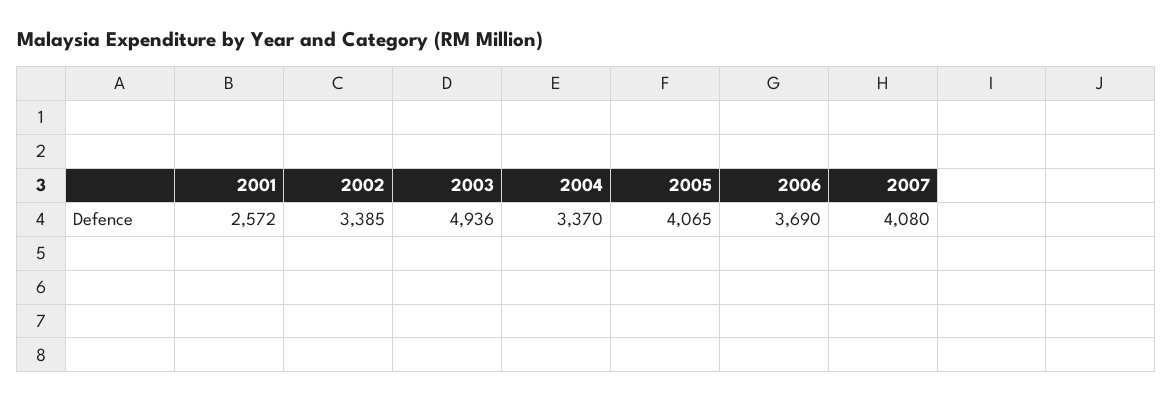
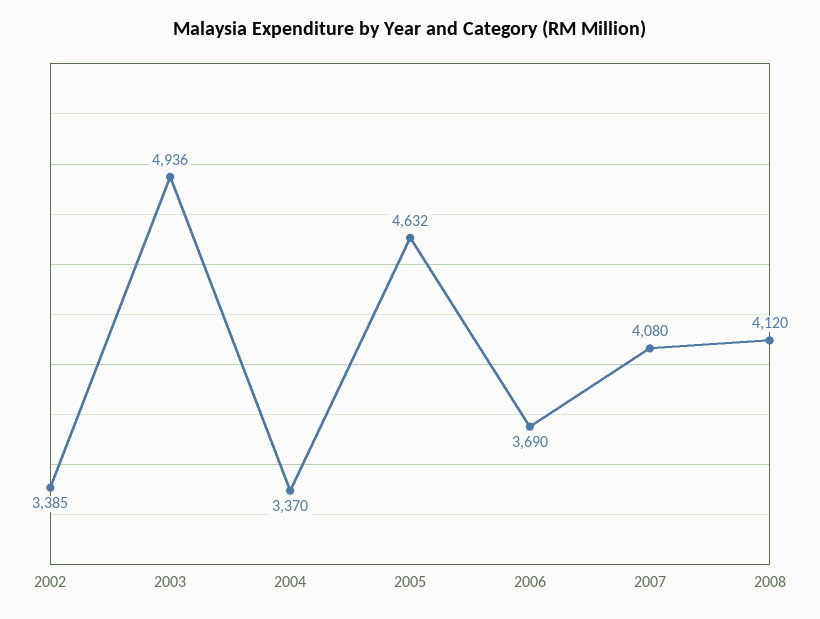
2001: 2572 -> none
2005: 4065 -> 4632
2008: none -> 4120

